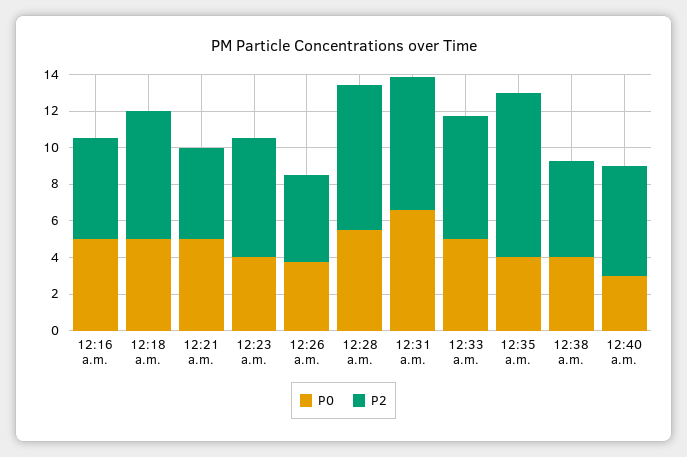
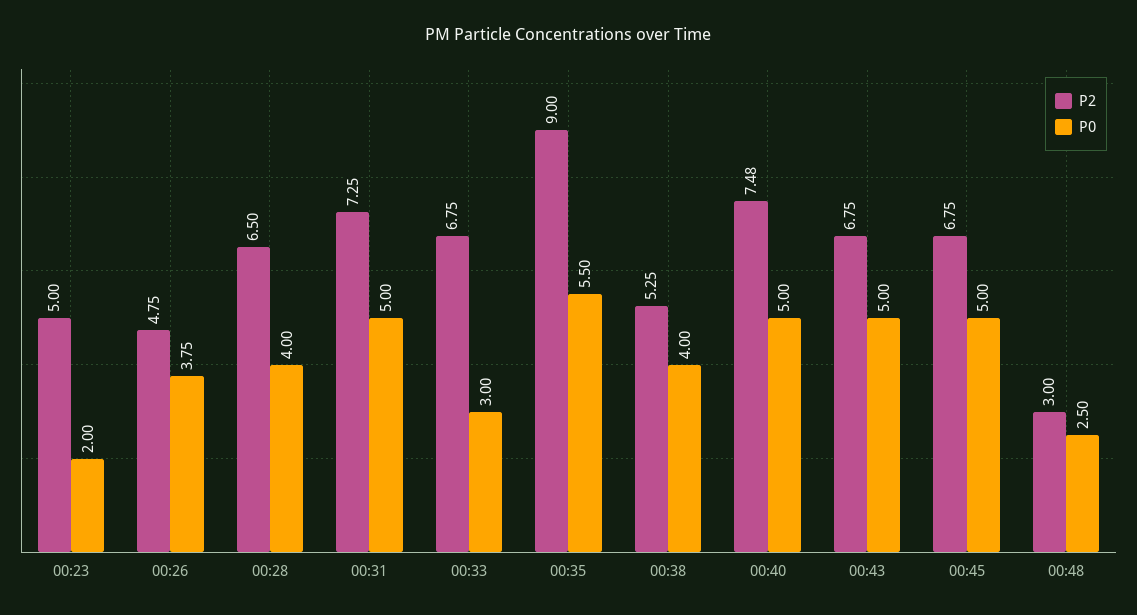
P0, 12:16 a.m.: 5 -> none
P2, 12:16 a.m.: 5.5 -> none
P0, 12:18 a.m.: 5 -> none
P2, 12:18 a.m.: 7 -> none
P0, 12:21 a.m.: 5 -> none
P2, 12:21 a.m.: 5 -> none
P0, 12:23 a.m.: 4 -> 2
P2, 12:23 a.m.: 6.5 -> 5
P0, 12:28 a.m.: 5.5 -> 4
P2, 12:28 a.m.: 8 -> 6.5
P0, 12:31 a.m.: 6.5 -> 5
P0, 12:33 a.m.: 5 -> 3
P0, 12:35 a.m.: 4 -> 5.5
P0, 12:40 a.m.: 3 -> 5
P2, 12:40 a.m.: 6 -> 7.48
P2, 00:43: none -> 6.75
P0, 00:43: none -> 5
P2, 00:45: none -> 6.75
P0, 00:45: none -> 5
P2, 00:48: none -> 3
P0, 00:48: none -> 2.5

